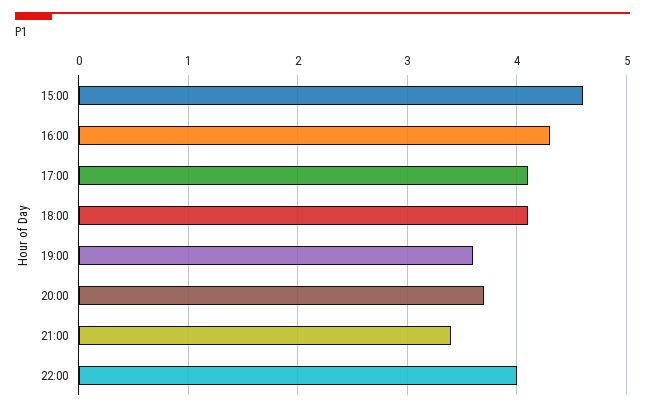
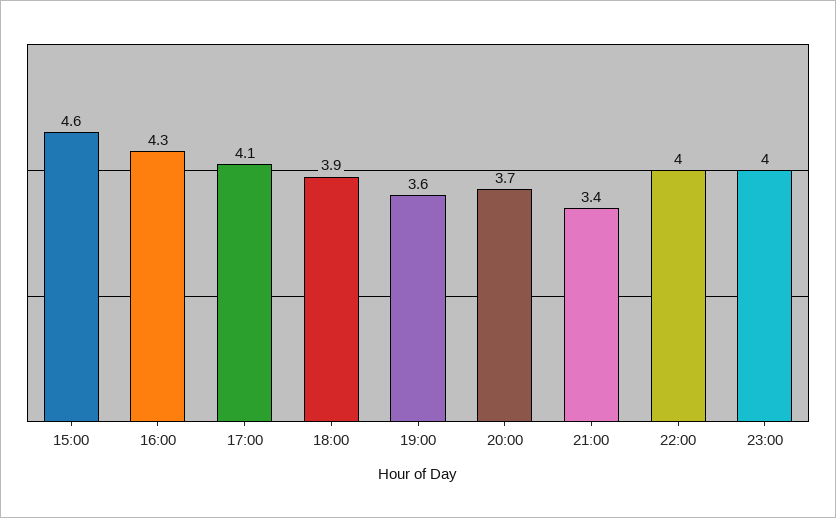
18:00: 4.1 -> 3.9
23:00: none -> 4

